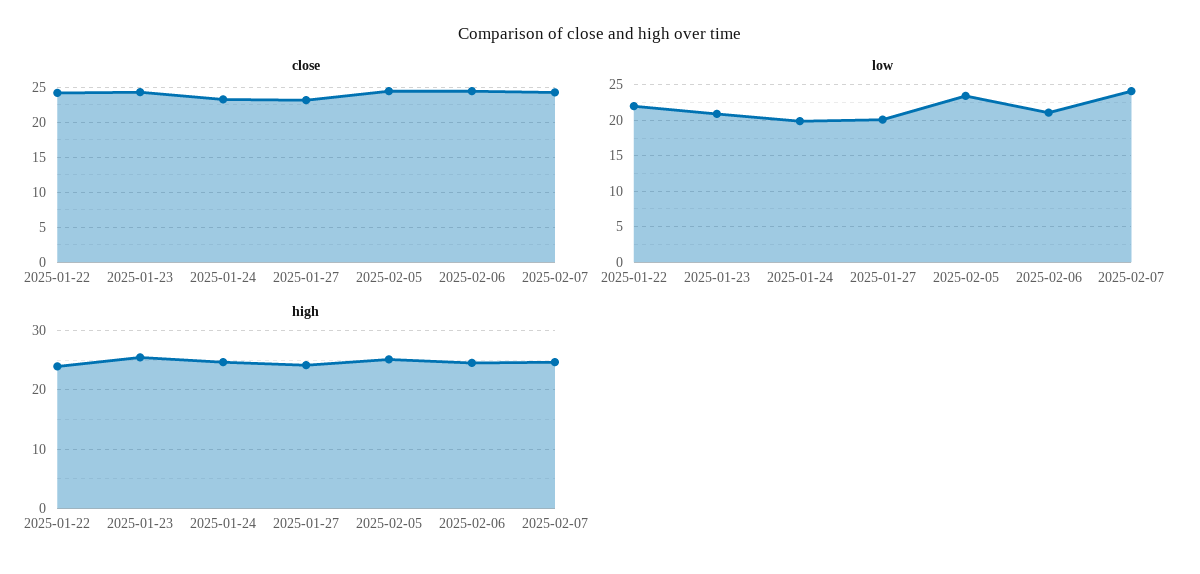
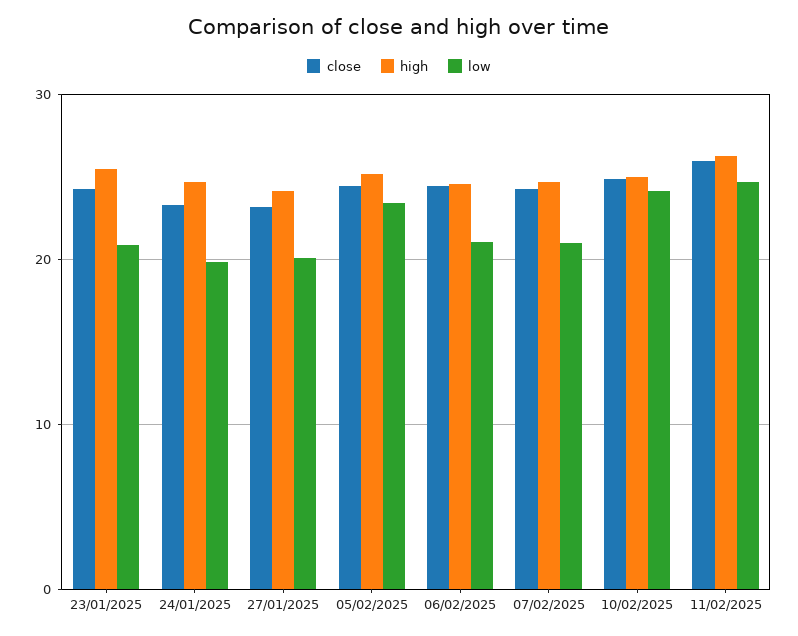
close, 2025-01-22: 24 -> none
low, 2025-01-22: 22 -> none
low, 2025-02-07: 24 -> 21
high, 2025-01-22: 24 -> none
close, 10/02/2025: none -> 25
high, 10/02/2025: none -> 25
low, 10/02/2025: none -> 24
close, 11/02/2025: none -> 26
high, 11/02/2025: none -> 26
low, 11/02/2025: none -> 25

